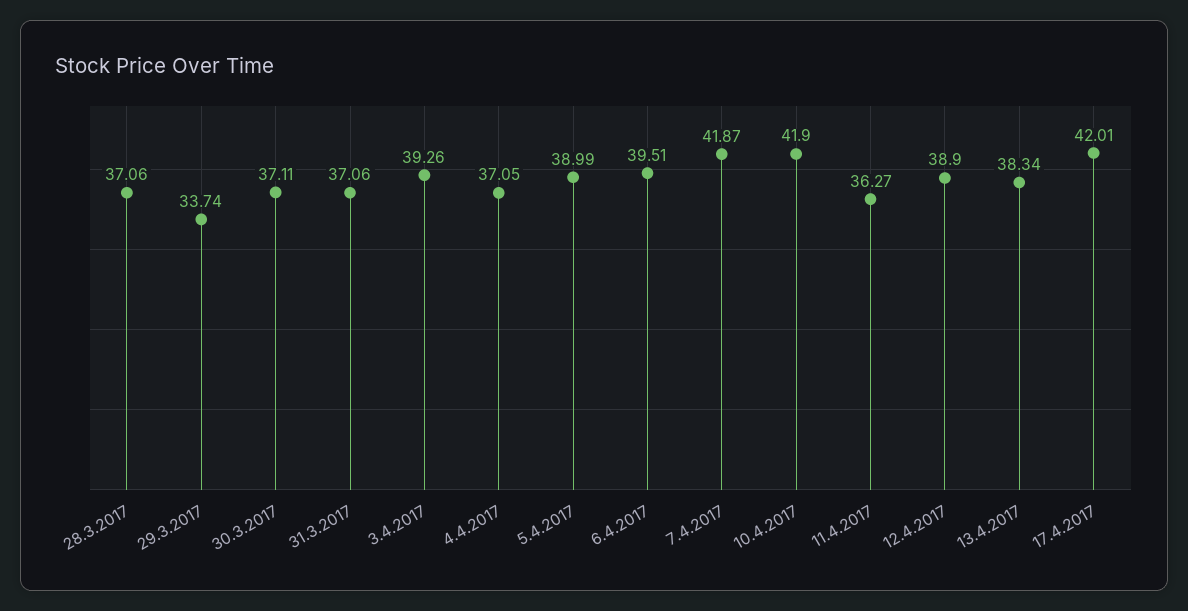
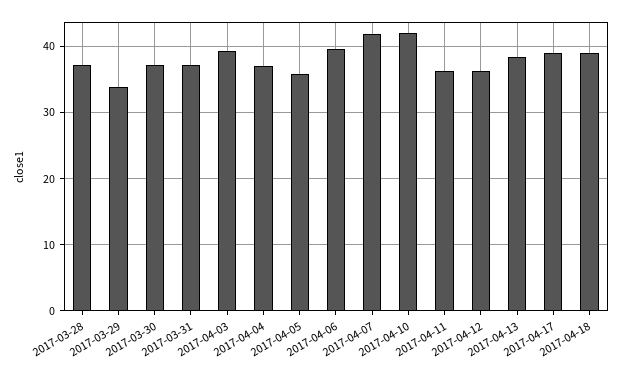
5.4.2017: 38.99 -> 36
12.4.2017: 38.9 -> 36
17.4.2017: 42.01 -> 39
2017-04-18: none -> 39

